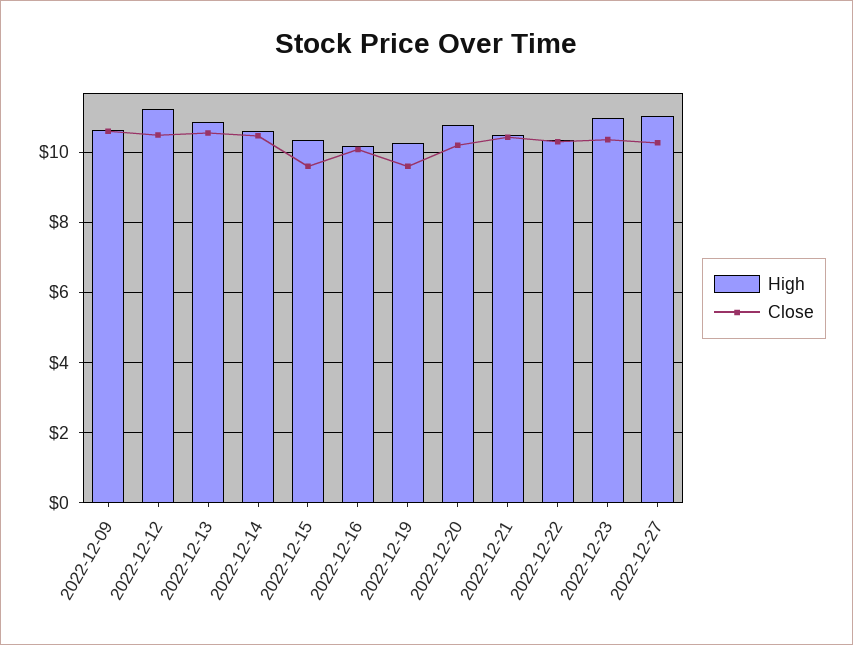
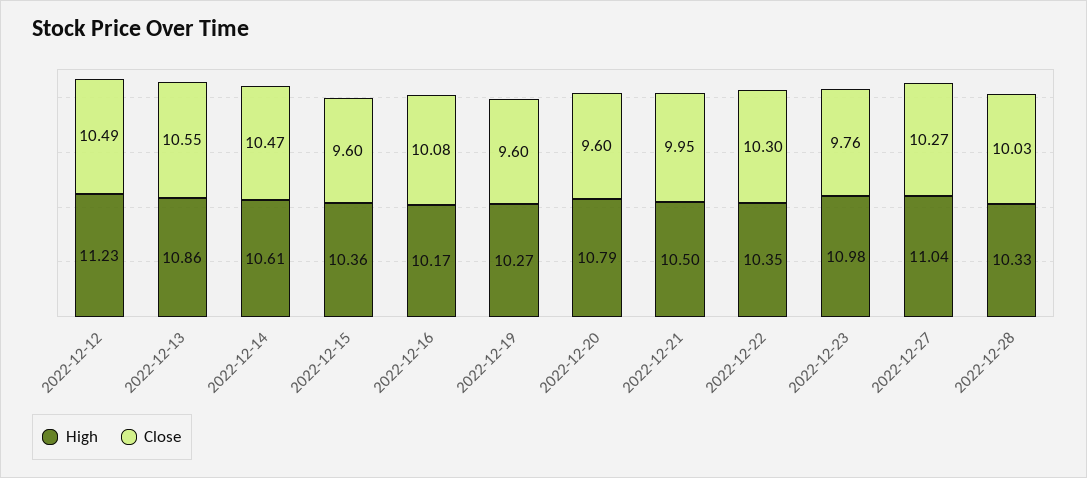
High, 2022-12-09: 10.6 -> none
Close, 2022-12-09: 10.6 -> none
Close, 2022-12-20: 10.2 -> 9.6
Close, 2022-12-21: 10.4 -> 9.95
Close, 2022-12-23: 10.4 -> 9.76
High, 2022-12-28: none -> 10.33
Close, 2022-12-28: none -> 10.03

